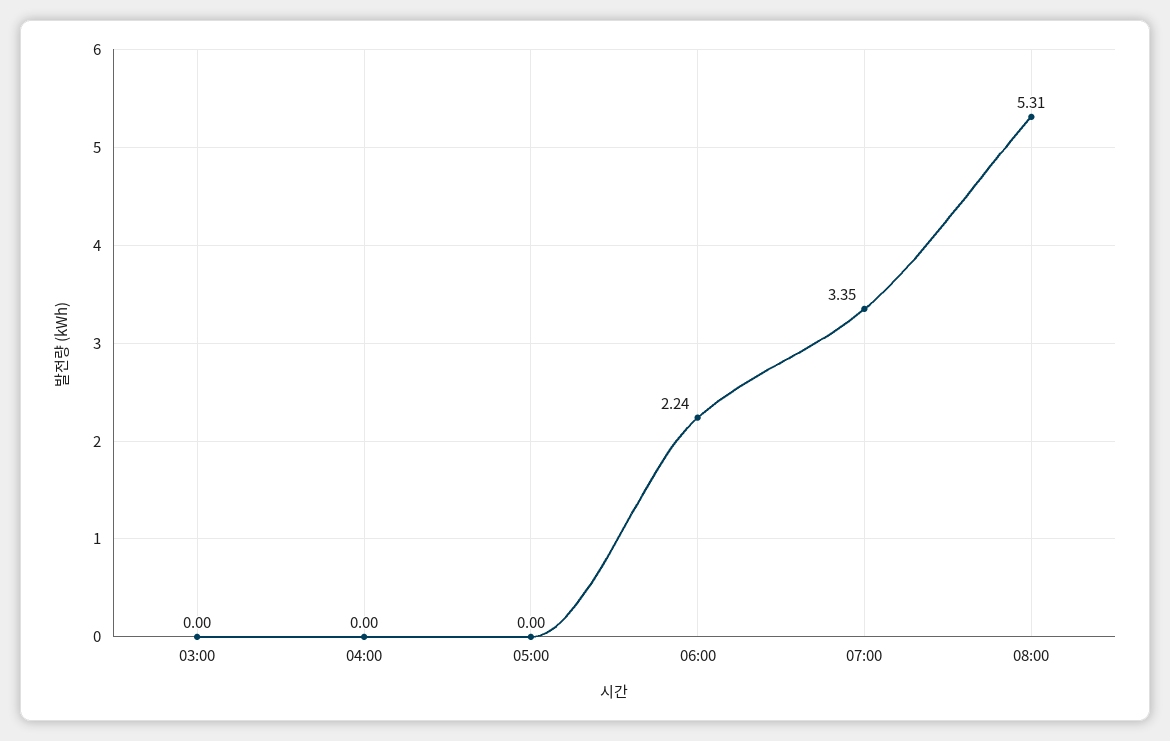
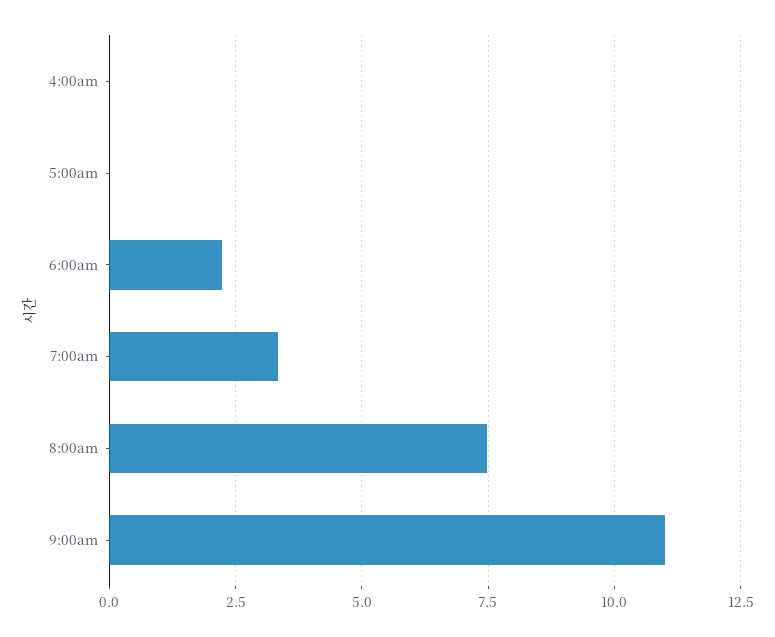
03:00: 0 -> none
08:00: 5.31 -> 7.5
9:00am: none -> 11

